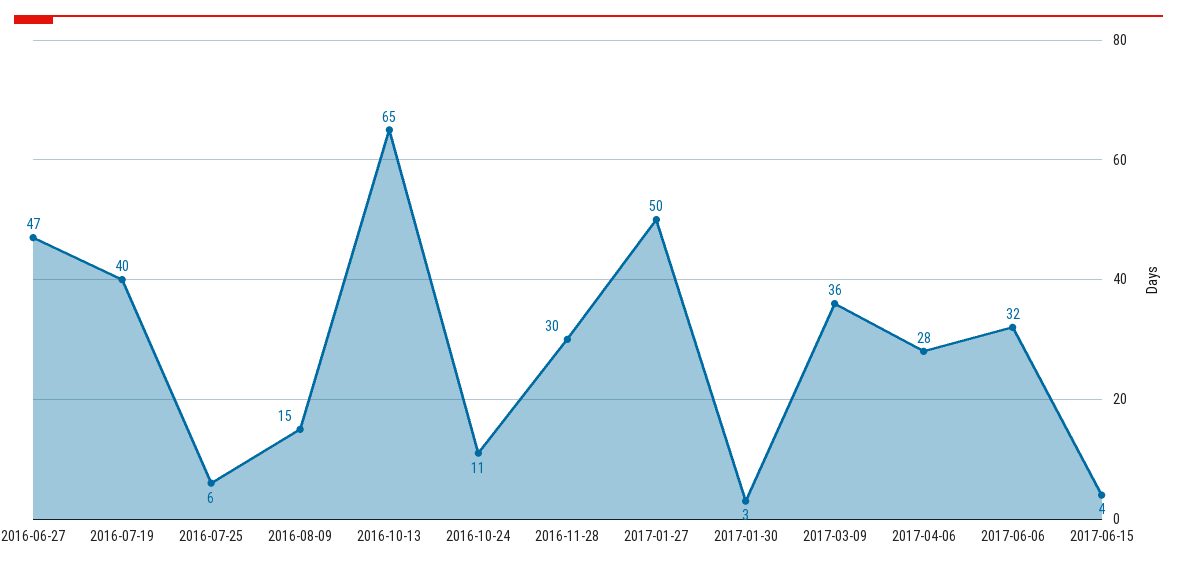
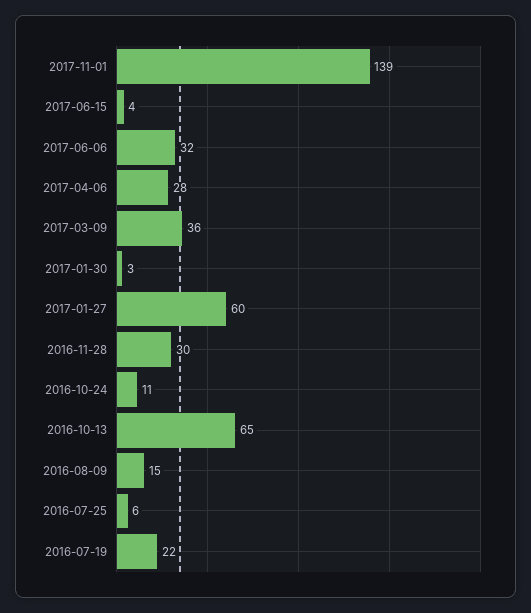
2016-06-27: 47 -> none
2016-07-19: 40 -> 22
2017-01-27: 50 -> 60
2017-11-01: none -> 139

